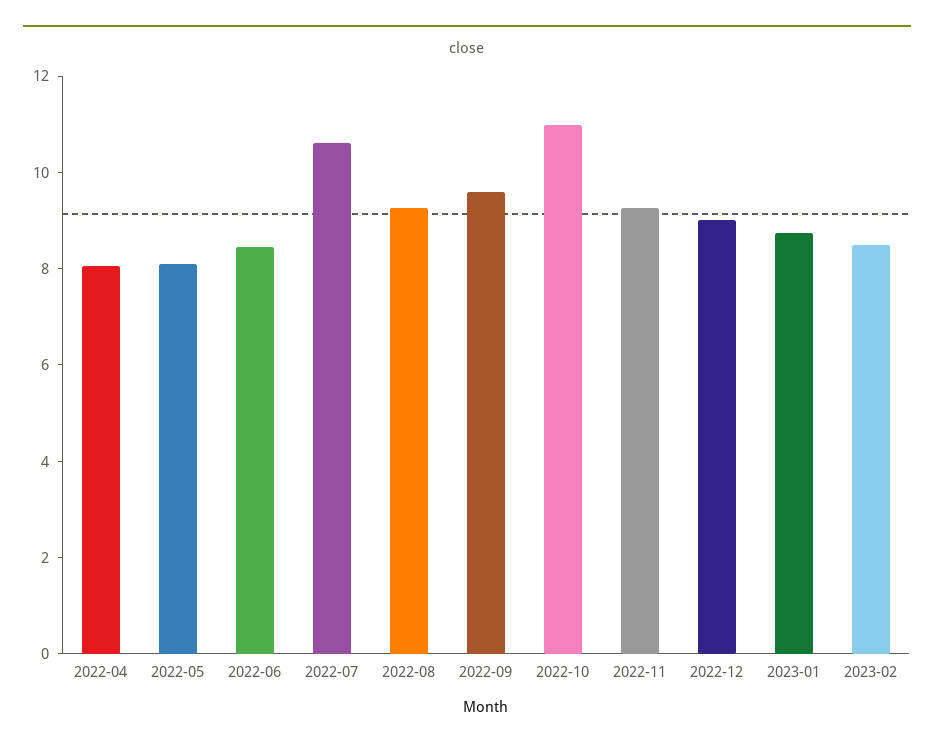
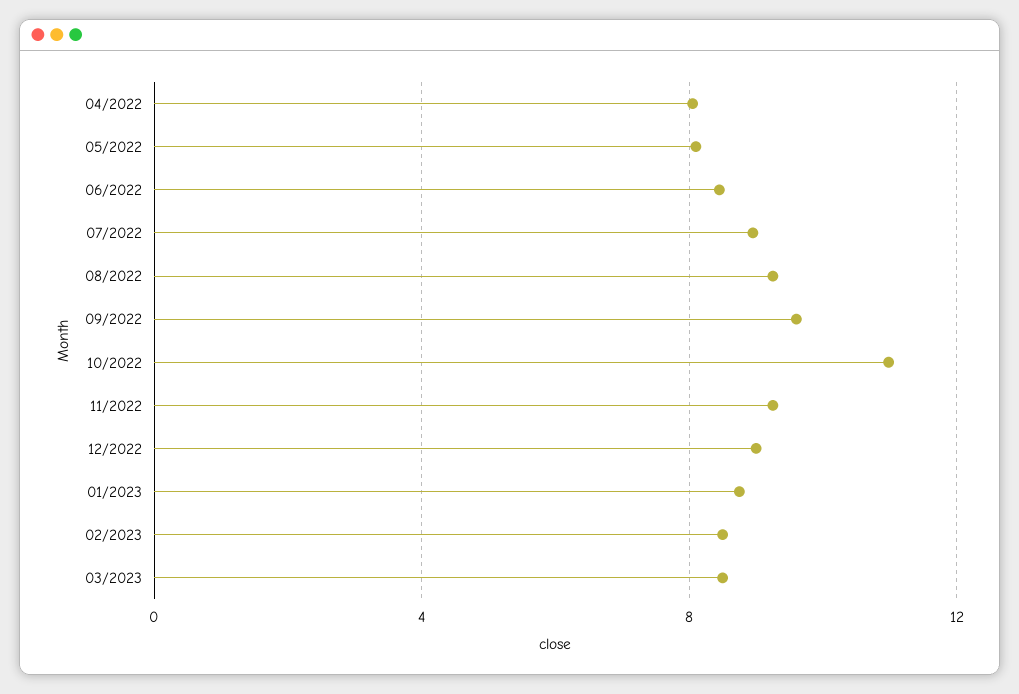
2022-07: 10.5 -> 9
03/2023: none -> 8.5

